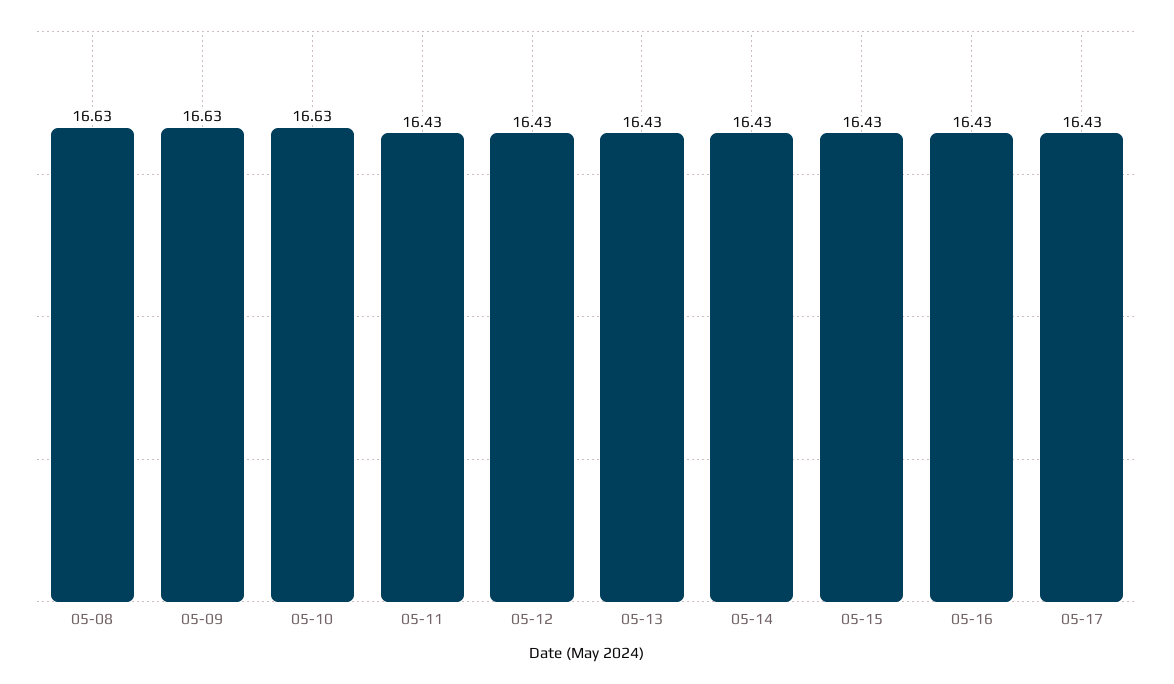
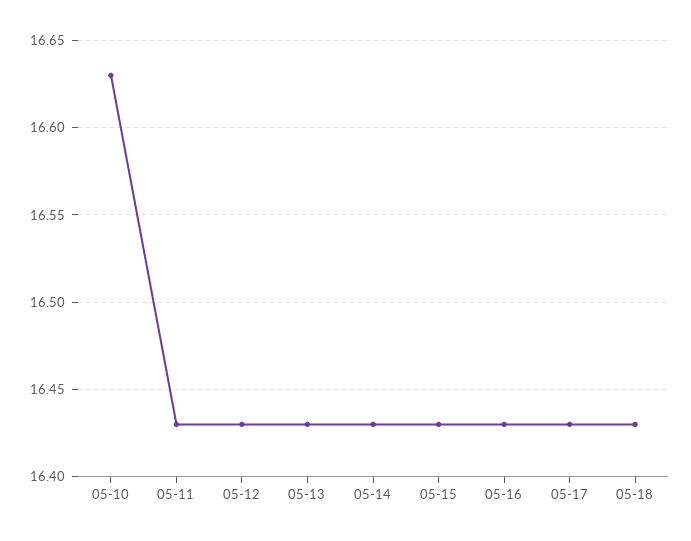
05-08: 16.63 -> none
05-09: 16.63 -> none
05-18: none -> 16.43

